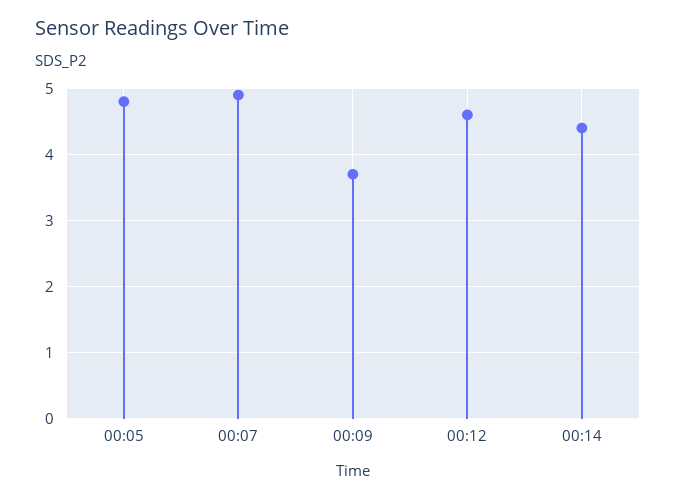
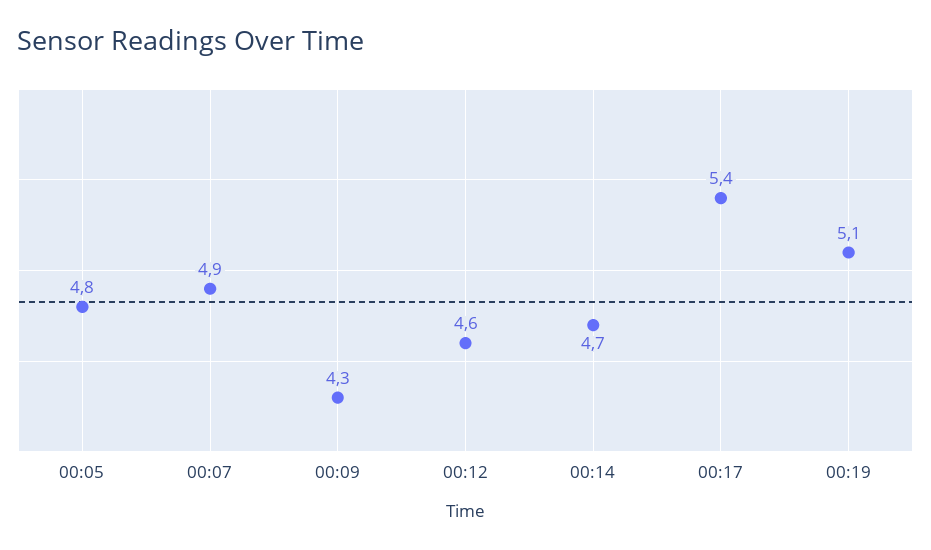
00:09: 3.7 -> 4.3
00:14: 4.4 -> 4.7
00:17: none -> 5.4
00:19: none -> 5.1

